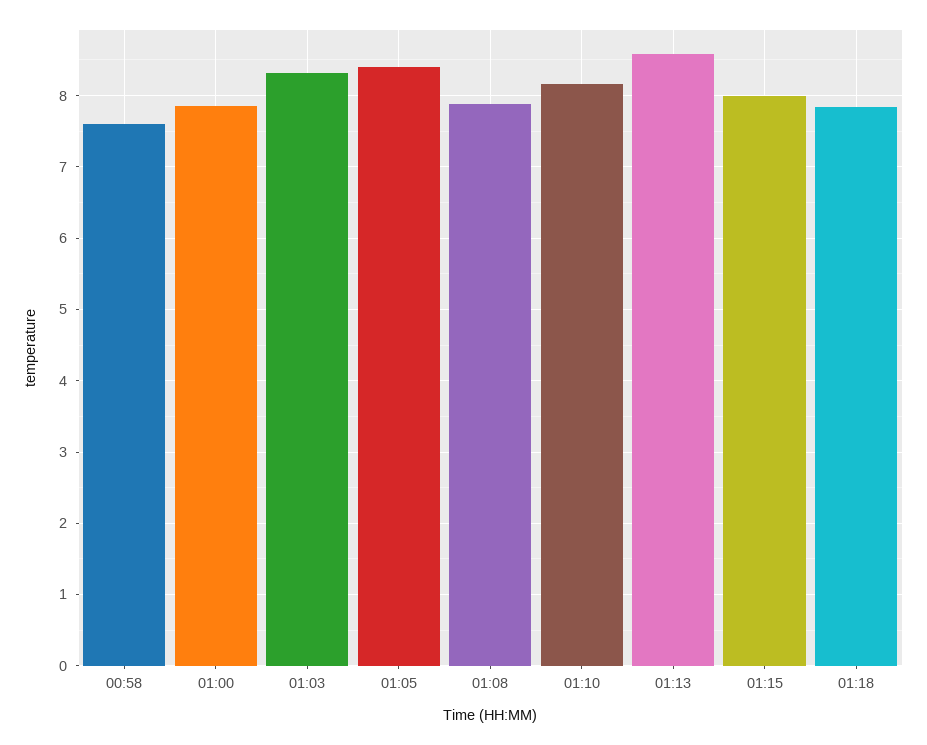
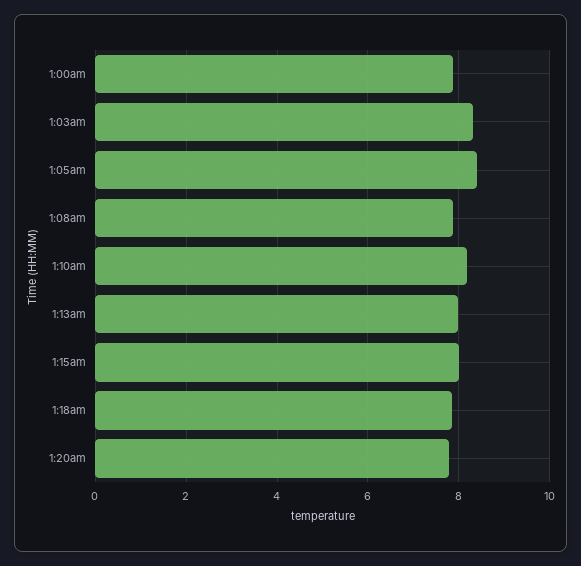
00:58: 7.6 -> none
01:13: 8.6 -> 8
1:20am: none -> 7.8

